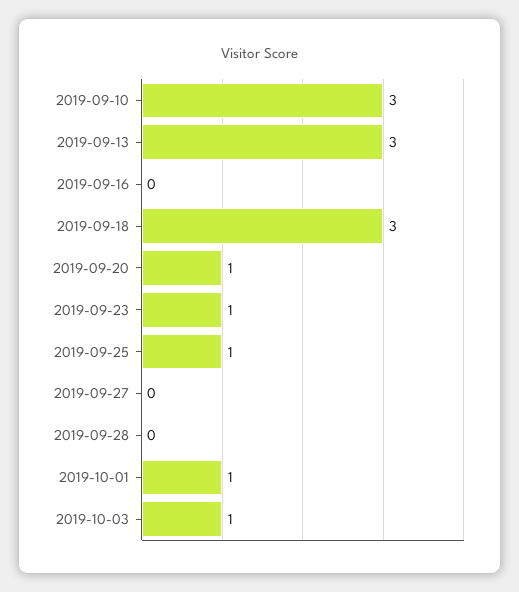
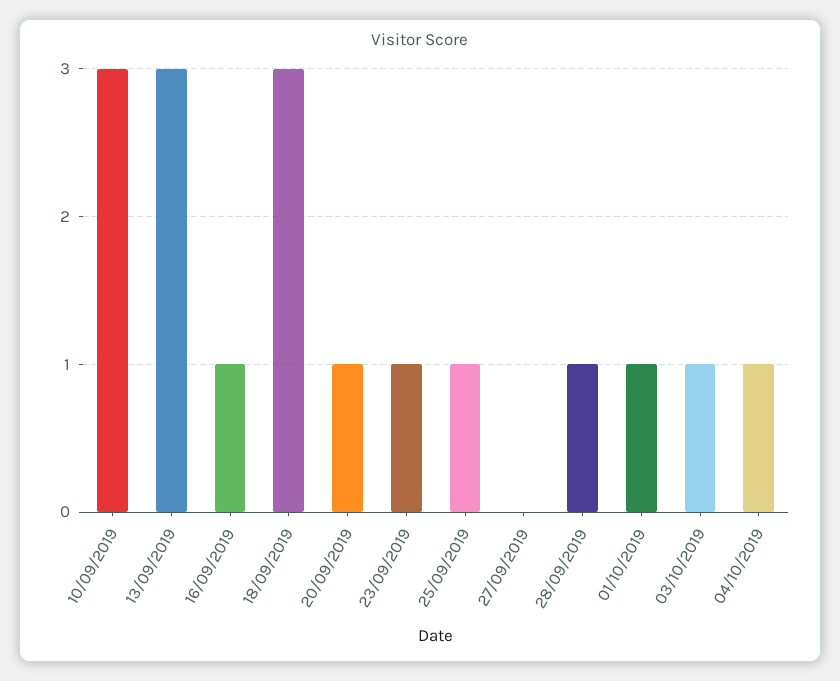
2019-09-16: 0 -> 1
2019-09-28: 0 -> 1
04/10/2019: none -> 1

